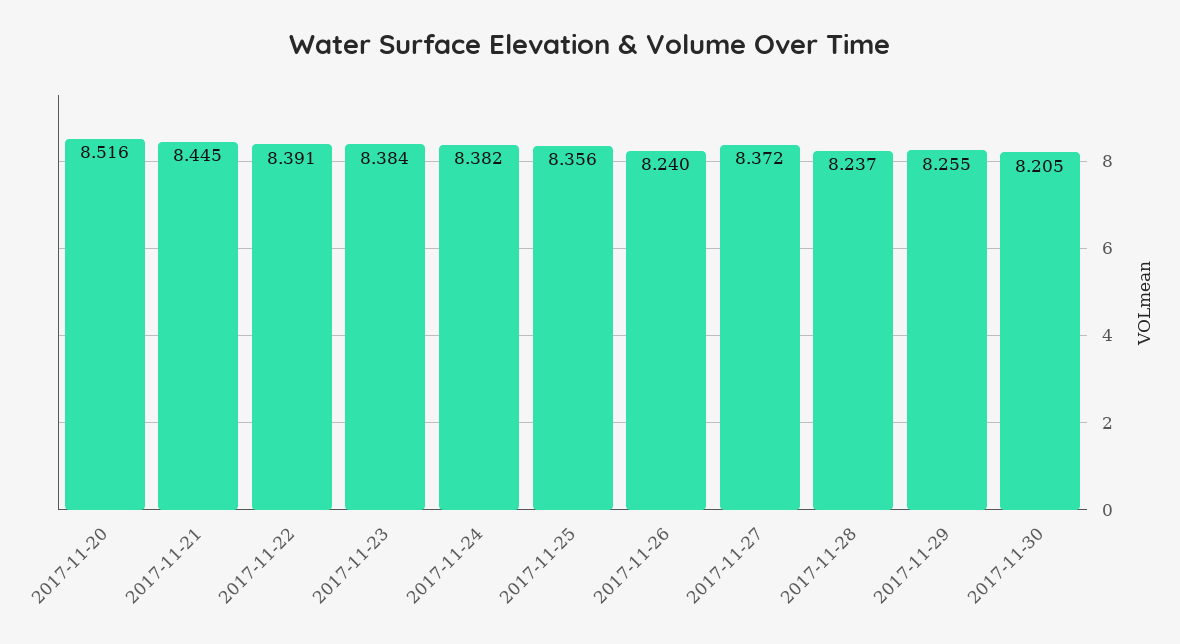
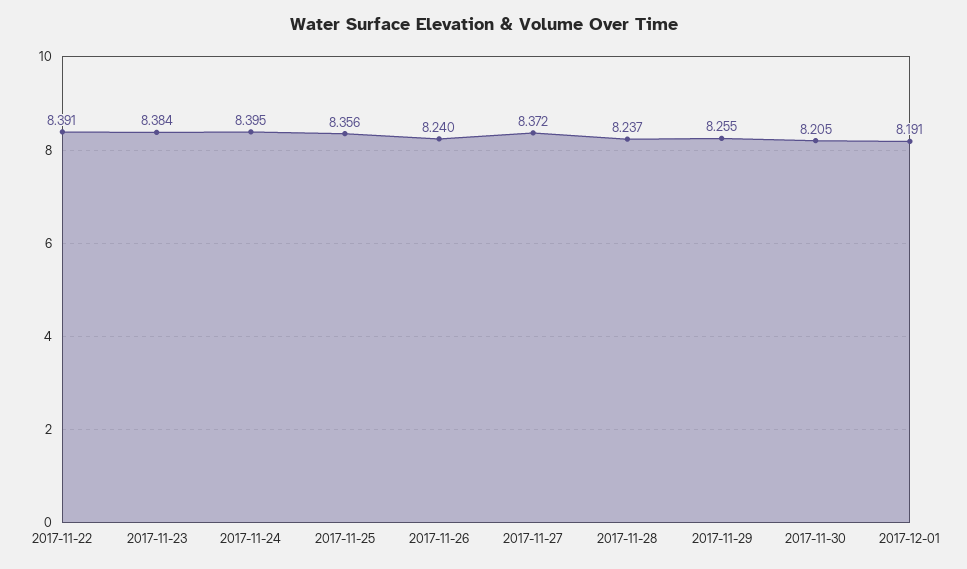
2017-11-20: 8.516 -> none
2017-11-21: 8.445 -> none
2017-11-24: 8.382 -> 8.395
2017-12-01: none -> 8.191

